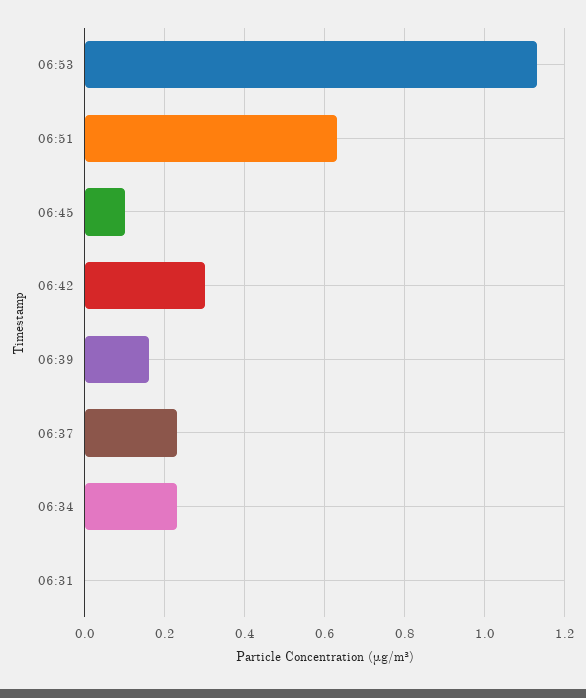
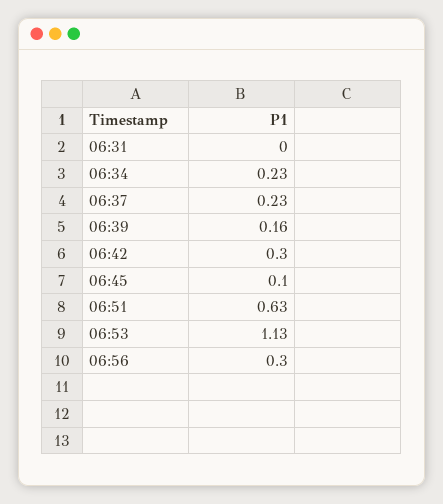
06:56: none -> 0.3

